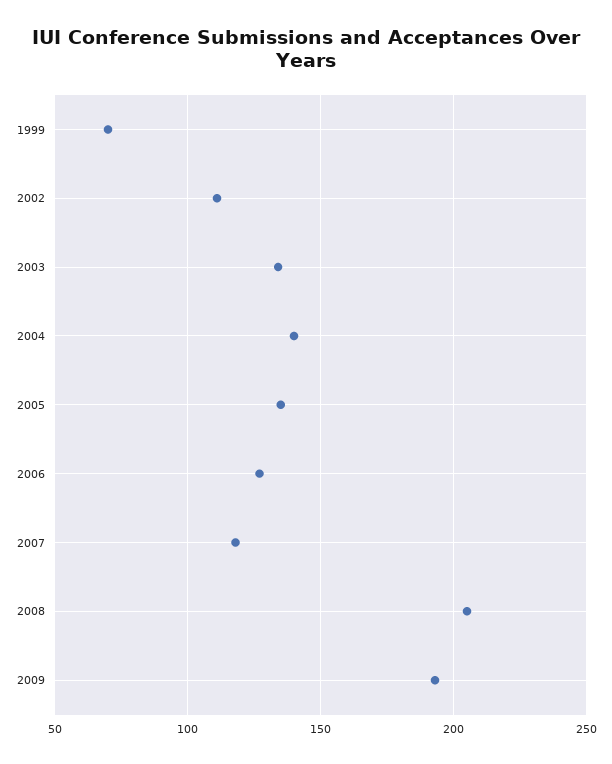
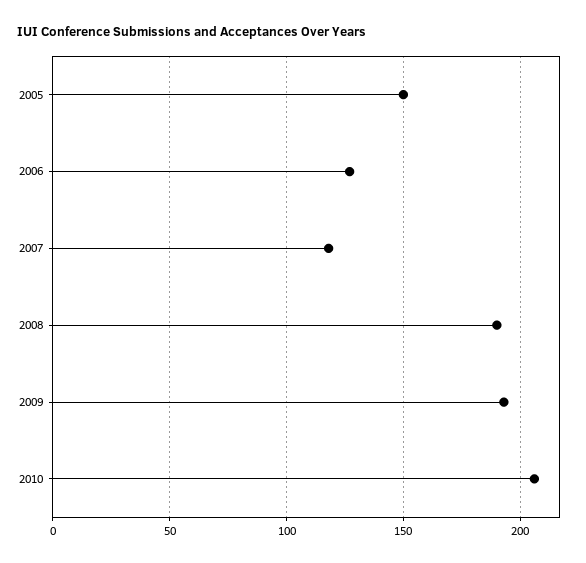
1999: 70 -> none
2002: 110 -> none
2003: 135 -> none
2004: 140 -> none
2005: 135 -> 150
2008: 205 -> 190
2010: none -> 205

